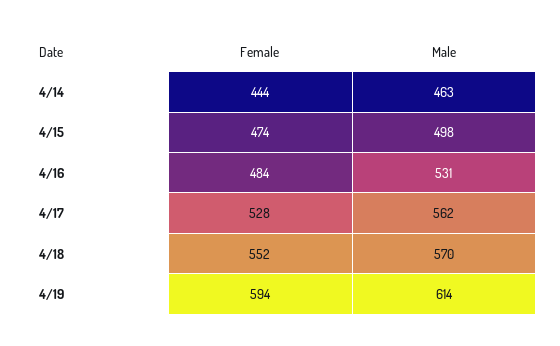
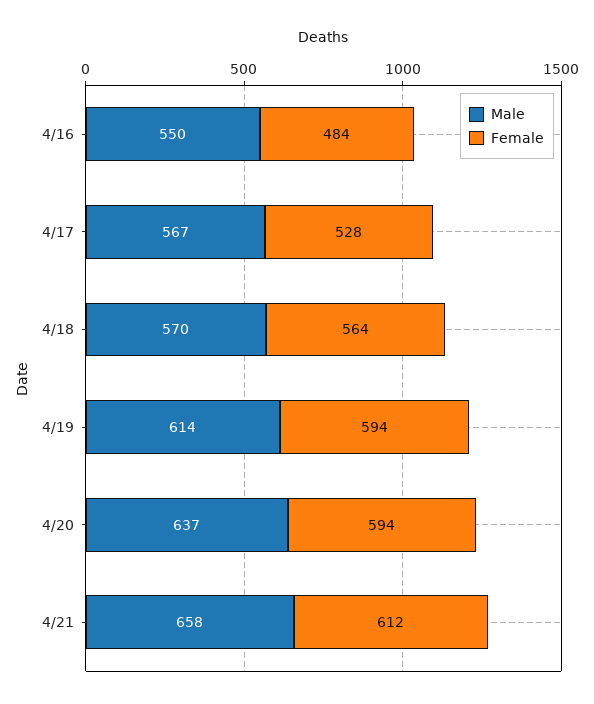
Female, 4/14: 444 -> none
Male, 4/14: 463 -> none
Female, 4/15: 474 -> none
Male, 4/15: 498 -> none
Male, 4/16: 531 -> 550
Male, 4/17: 562 -> 567
Female, 4/18: 552 -> 564
Male, 4/20: none -> 637
Female, 4/20: none -> 594
Male, 4/21: none -> 658
Female, 4/21: none -> 612

